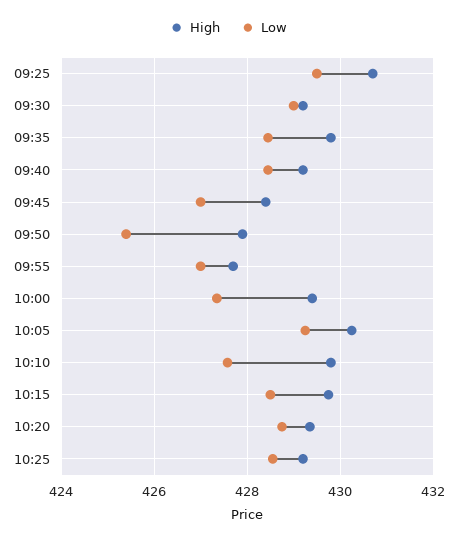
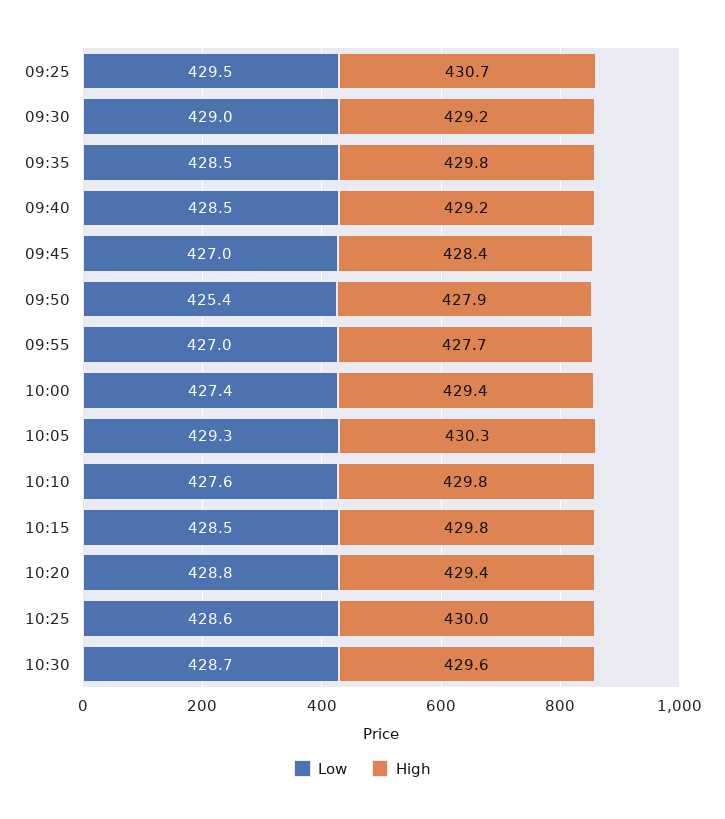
High, 10:25: 429.2 -> 430
Low, 10:30: none -> 428.7
High, 10:30: none -> 429.6

